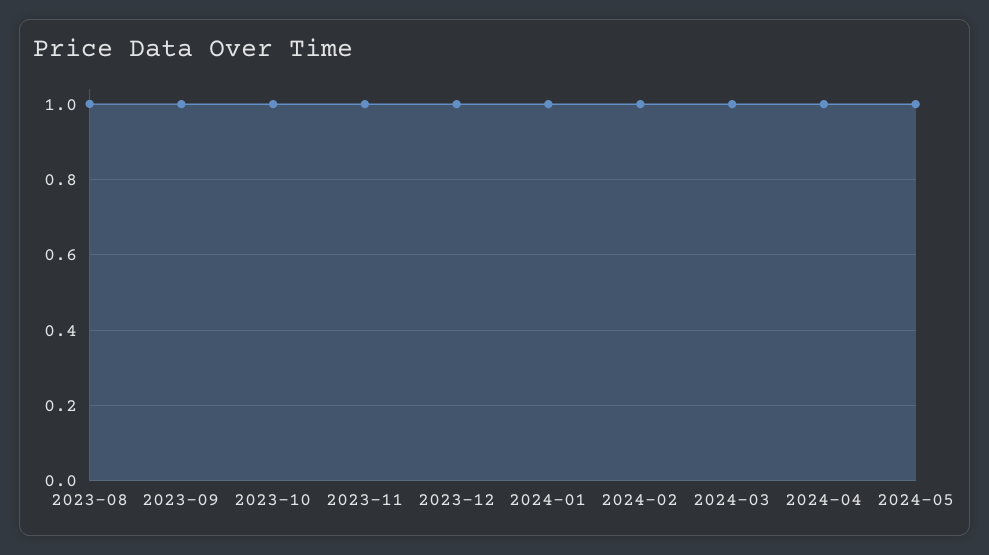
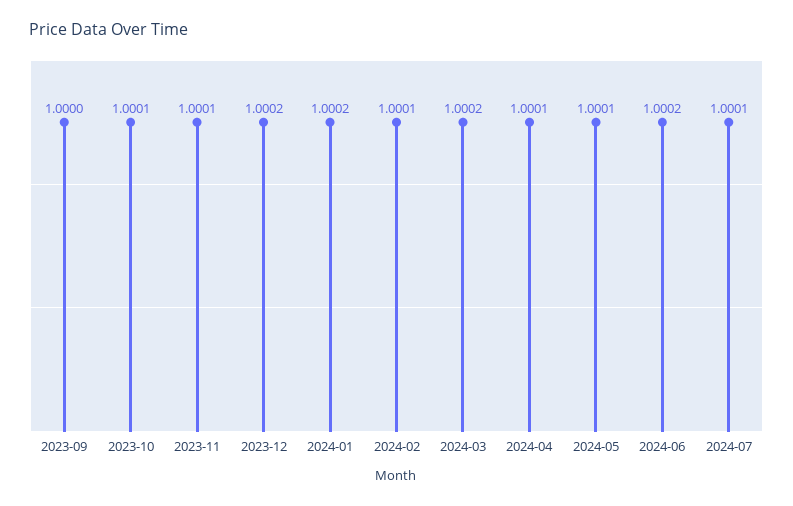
2023-08: 1 -> none
2024-06: none -> 1.0002
2024-07: none -> 1.0001

